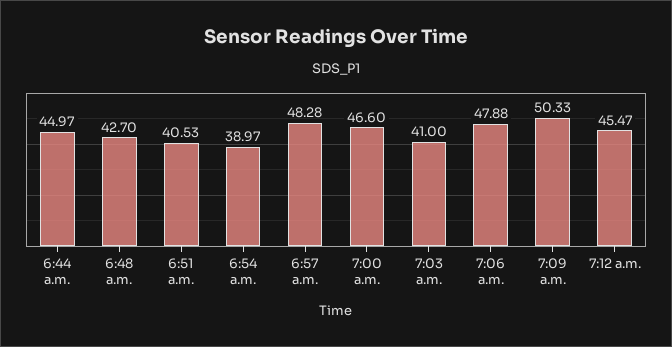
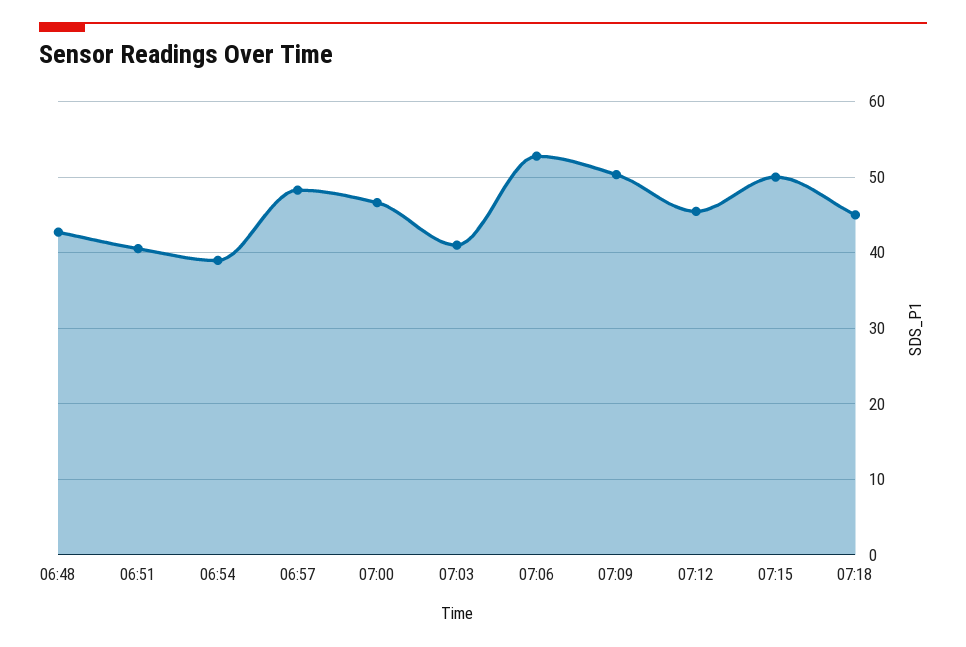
6:44 a.m.: 44.97 -> none
7:06 a.m.: 47.88 -> 53
07:15: none -> 50
07:18: none -> 45

